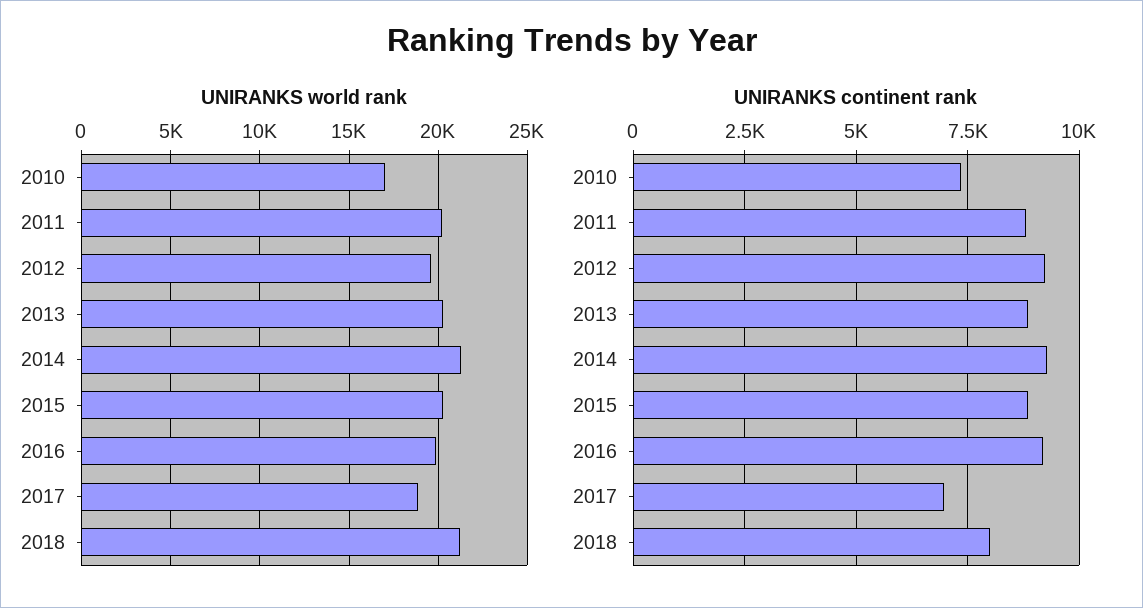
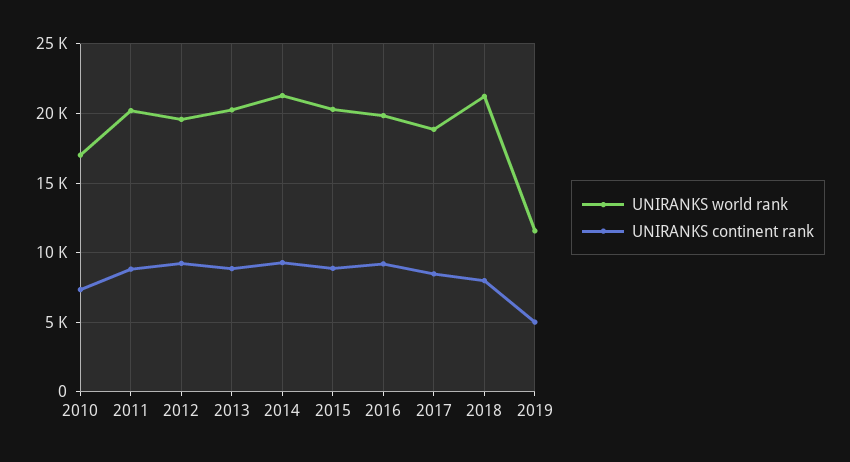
UNIRANKS continent rank, 2017: 7000 -> 8500
UNIRANKS world rank, 2019: none -> 11500
UNIRANKS continent rank, 2019: none -> 5000

